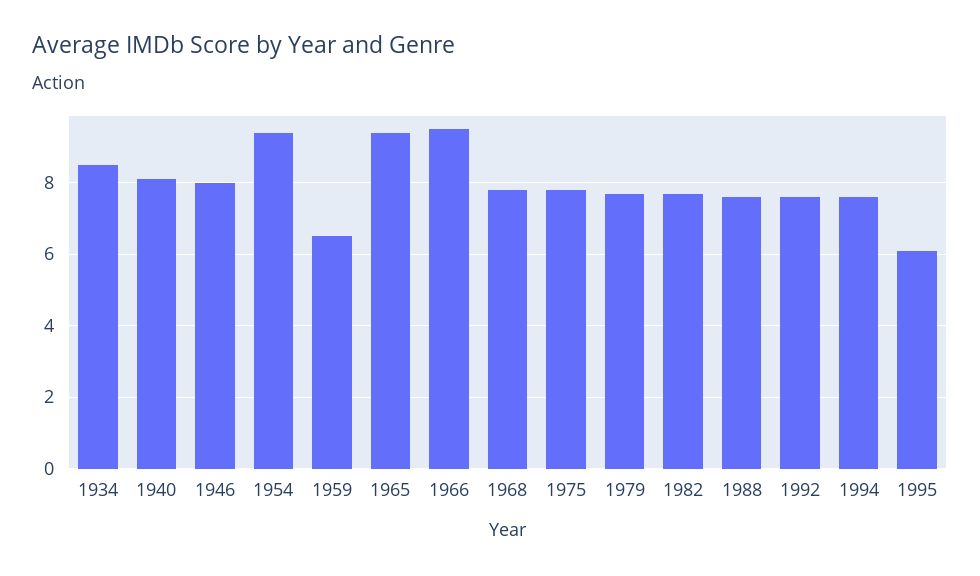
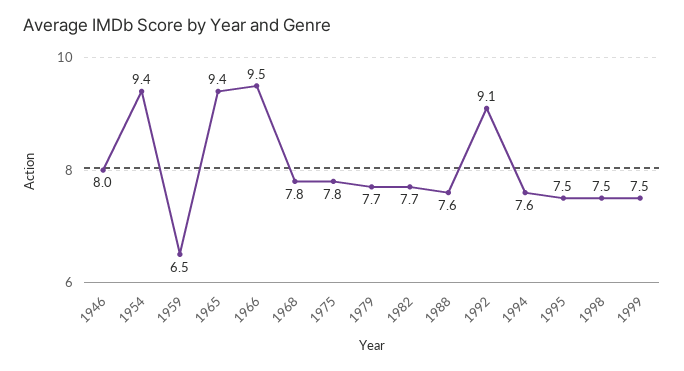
1934: 8.5 -> none
1940: 8 -> none
1992: 7.5 -> 9.1
1995: 6 -> 7.5
1998: none -> 7.5
1999: none -> 7.5

